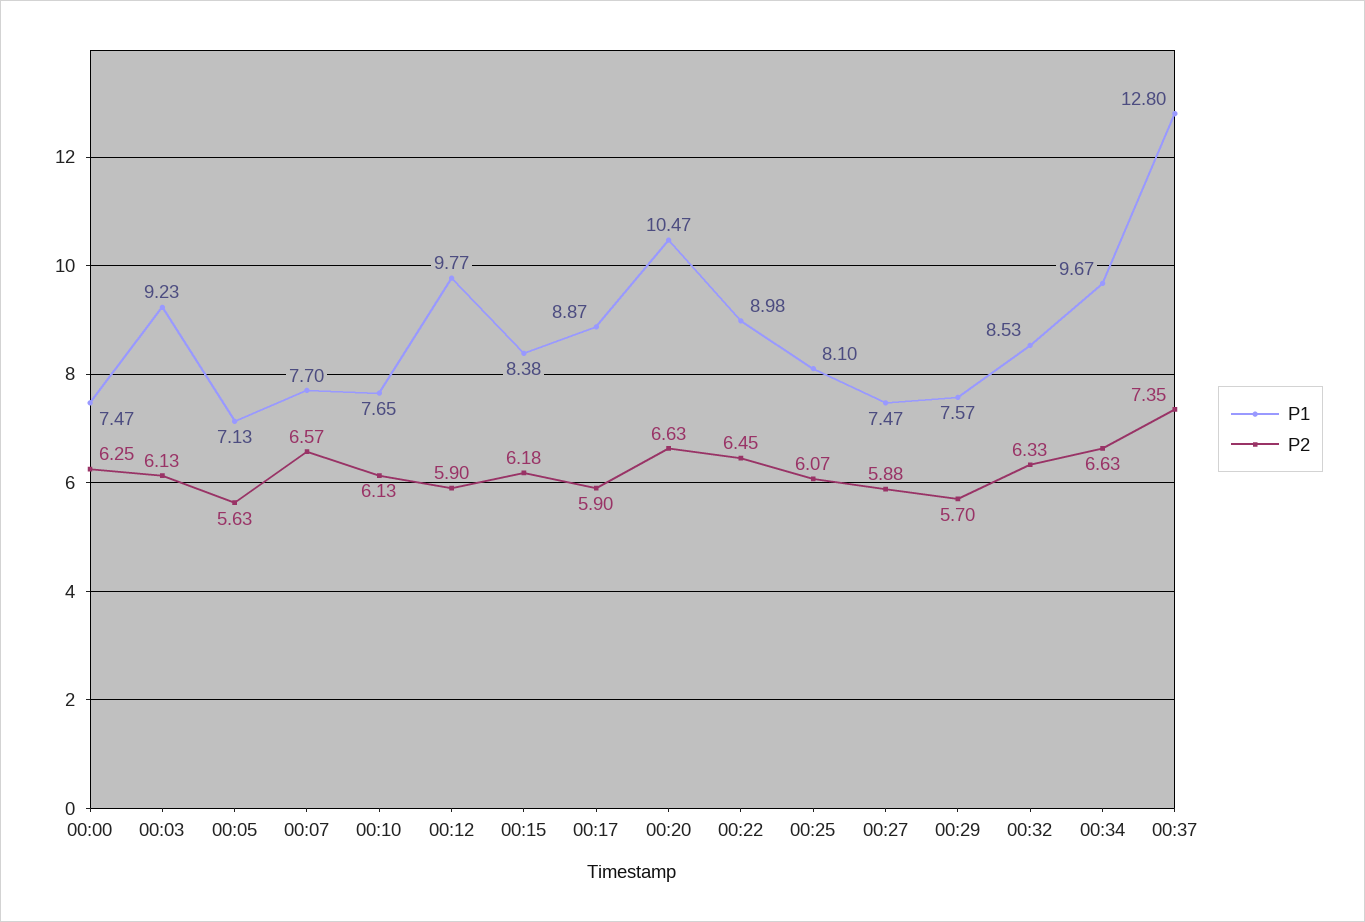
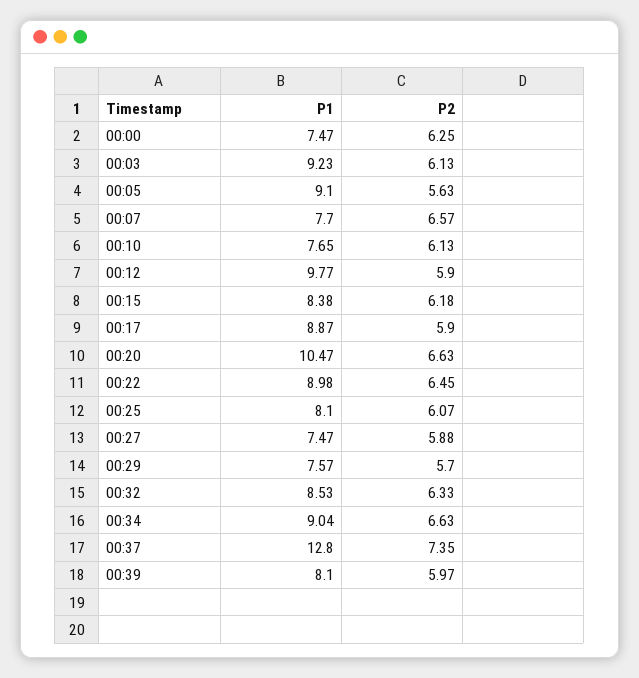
P1, 00:05: 7.13 -> 9.1
P1, 00:34: 9.67 -> 9.04
P1, 00:39: none -> 8.1
P2, 00:39: none -> 5.97

